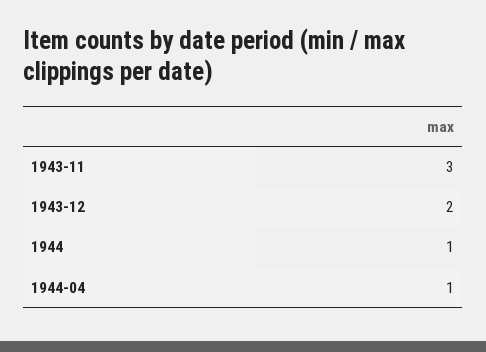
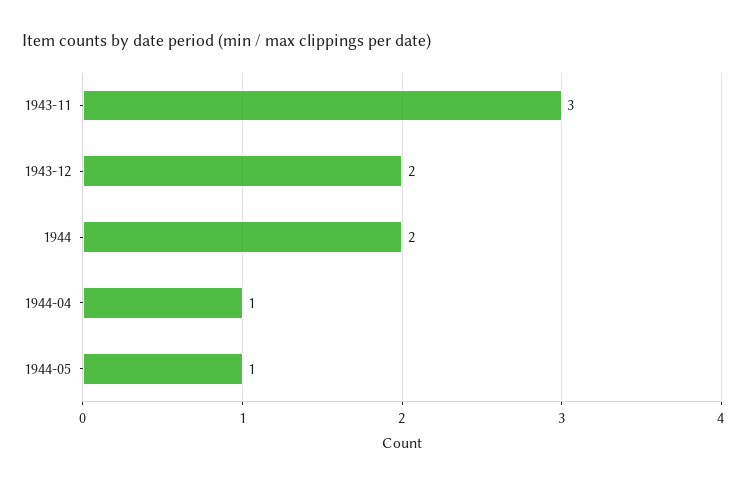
1944: 1 -> 2
1944-05: none -> 1

